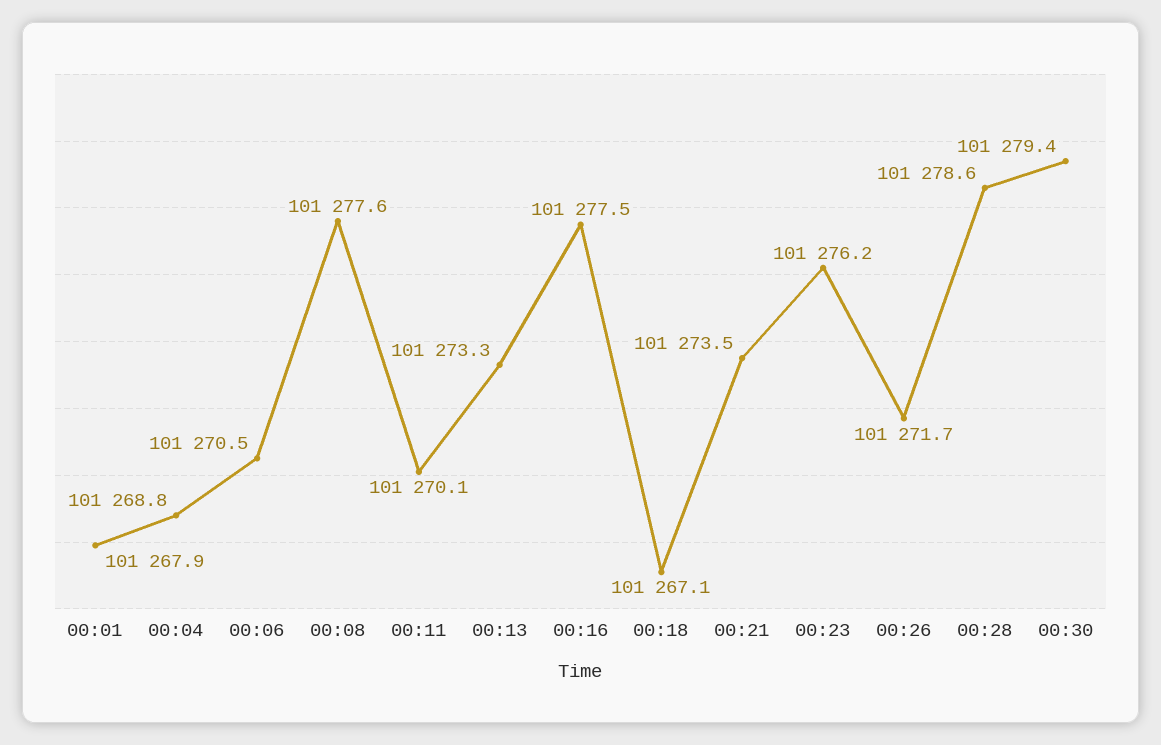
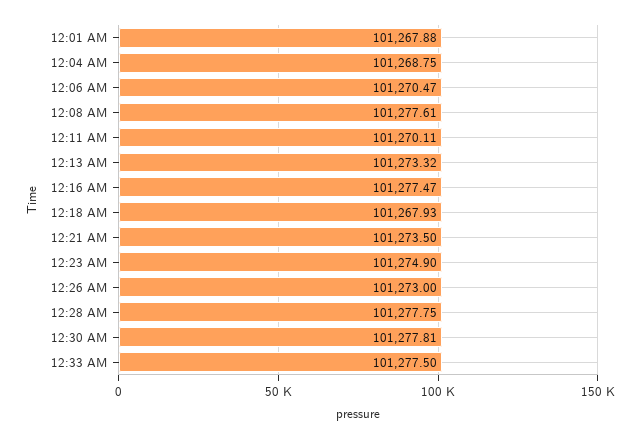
00:18: 101267.1 -> 101267.93
00:23: 101276.2 -> 101274.9
00:26: 101271.7 -> 101273
00:28: 101278.6 -> 101277.75
00:30: 101279.4 -> 101277.81
12:33 AM: none -> 101277.5

